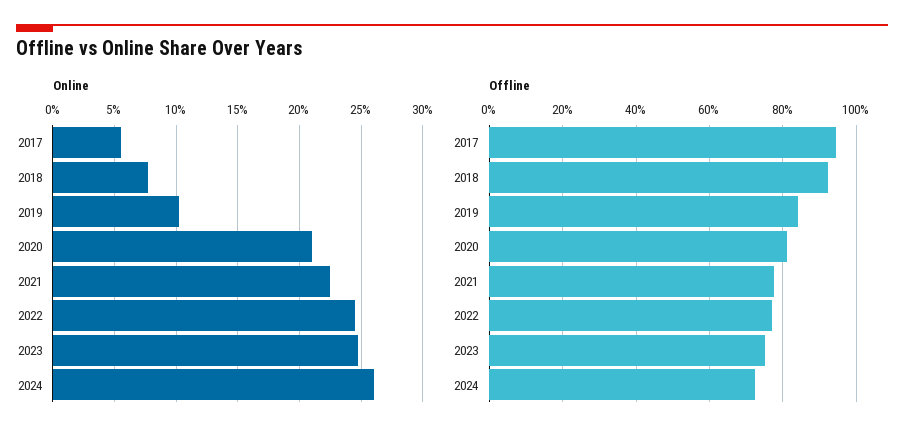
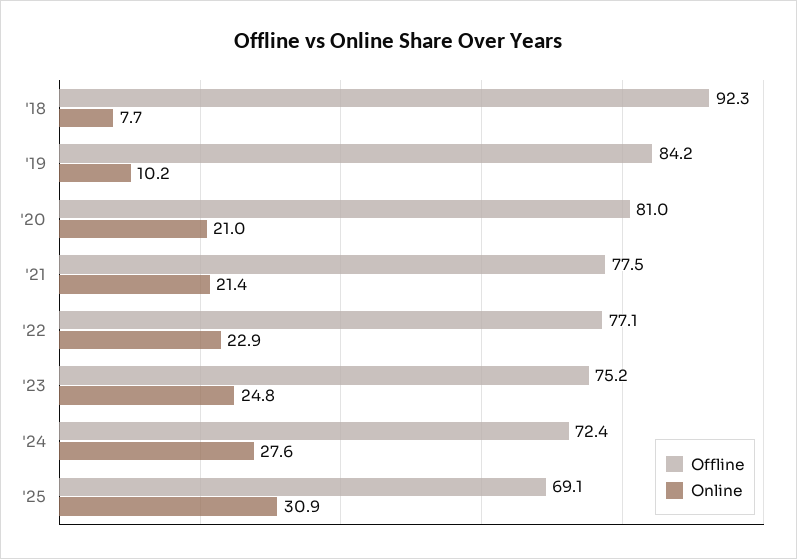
Online, 2017: 5.5 -> none
Online, 2021: 22.5 -> 21.4
Online, 2022: 24.5 -> 22.9
Online, 2024: 26 -> 27.6
Offline, 2017: 94 -> none
Offline, '25: none -> 69.1
Online, '25: none -> 30.9

